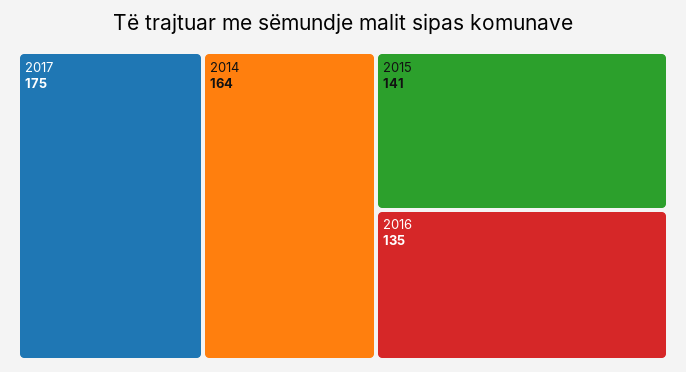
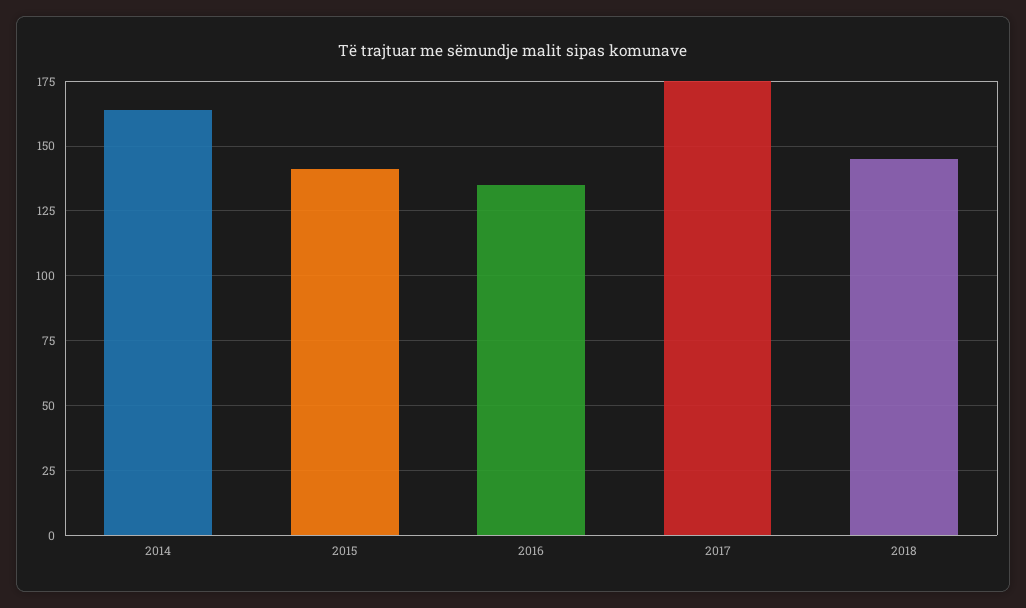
2018: none -> 145

